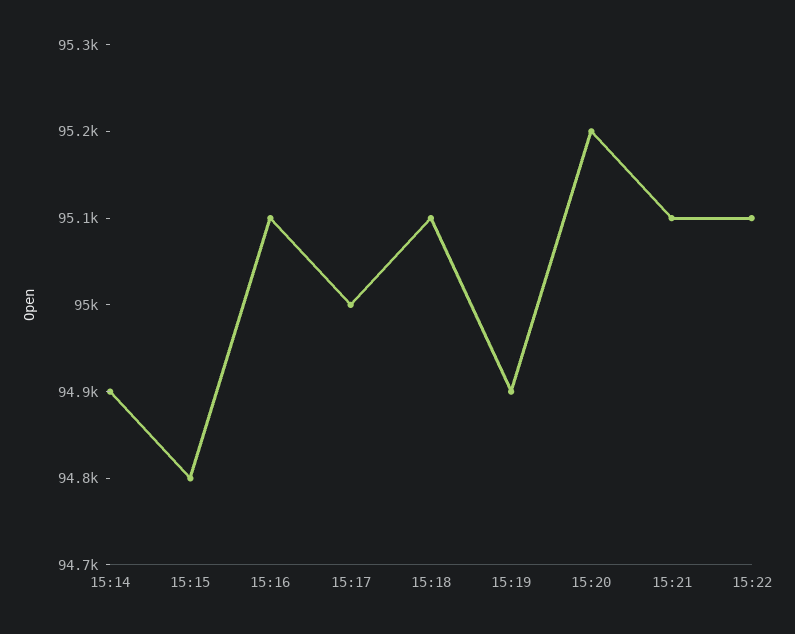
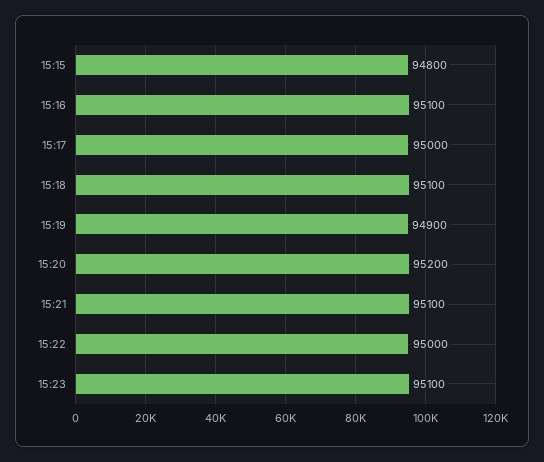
15:14: 94900 -> none
15:22: 95100 -> 95000
15:23: none -> 95100

